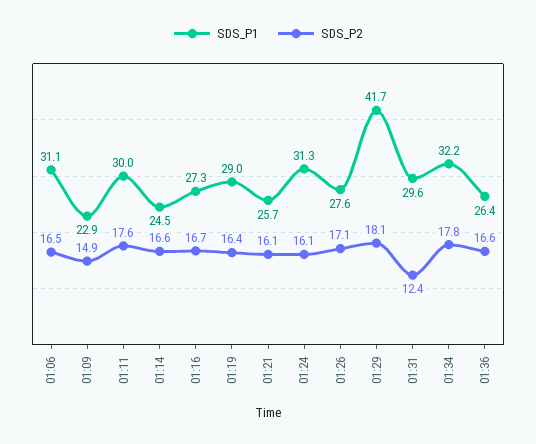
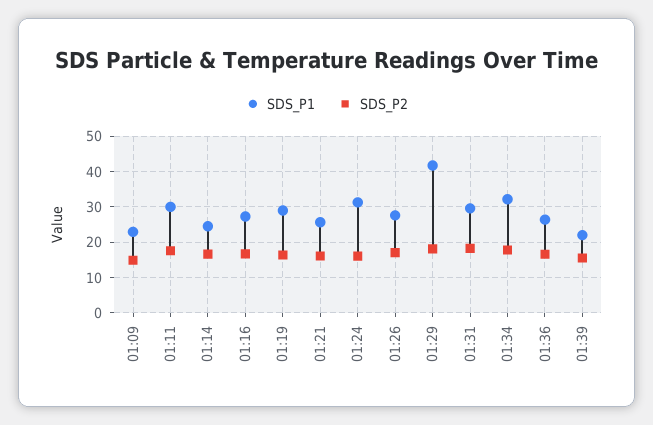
SDS_P1, 01:06: 31.1 -> none
SDS_P2, 01:06: 16.5 -> none
SDS_P2, 01:31: 12.4 -> 18
SDS_P1, 01:39: none -> 22
SDS_P2, 01:39: none -> 16

